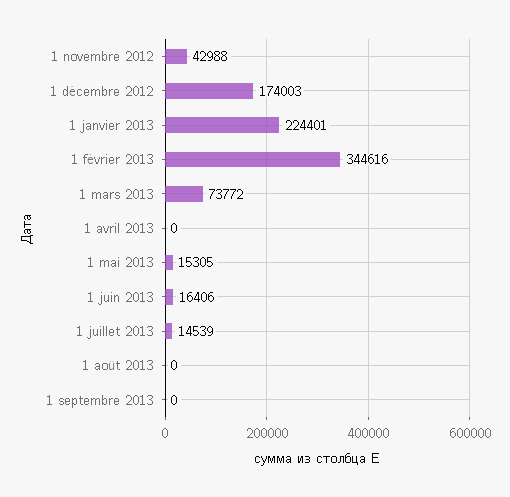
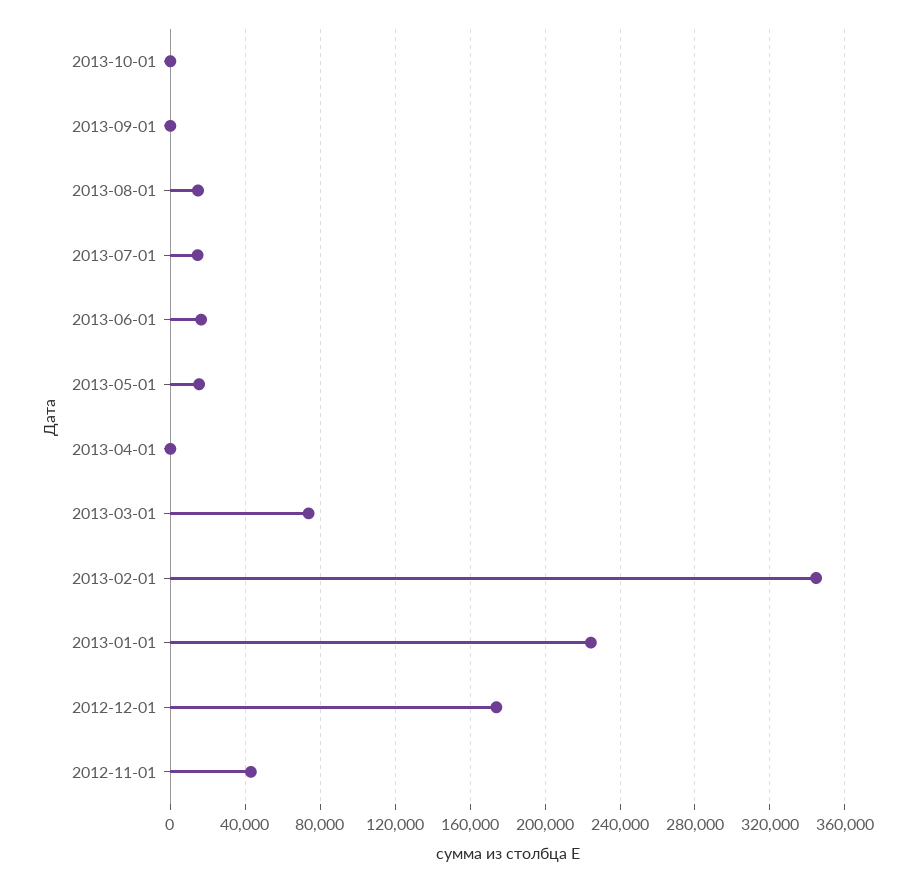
1 août 2013: 0 -> 15000
2013-10-01: none -> 0

